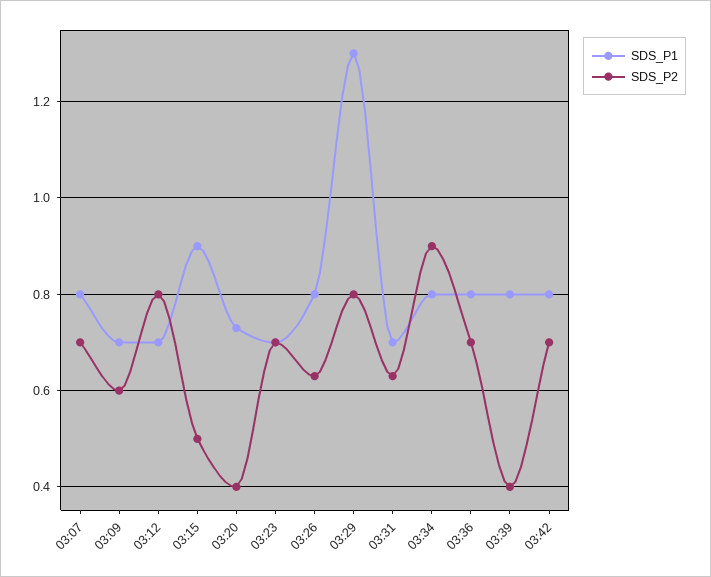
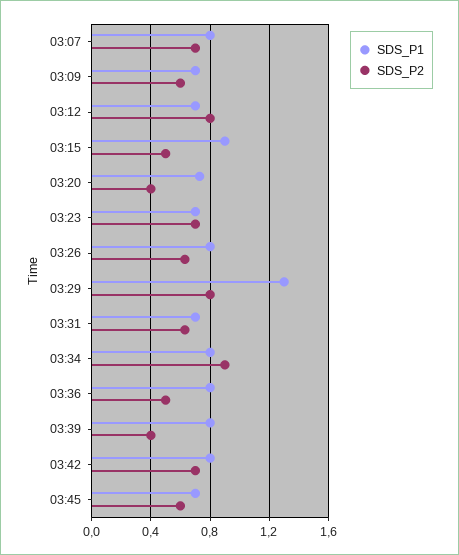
SDS_P2, 03:36: 0.7 -> 0.5
SDS_P1, 03:45: none -> 0.7
SDS_P2, 03:45: none -> 0.6

